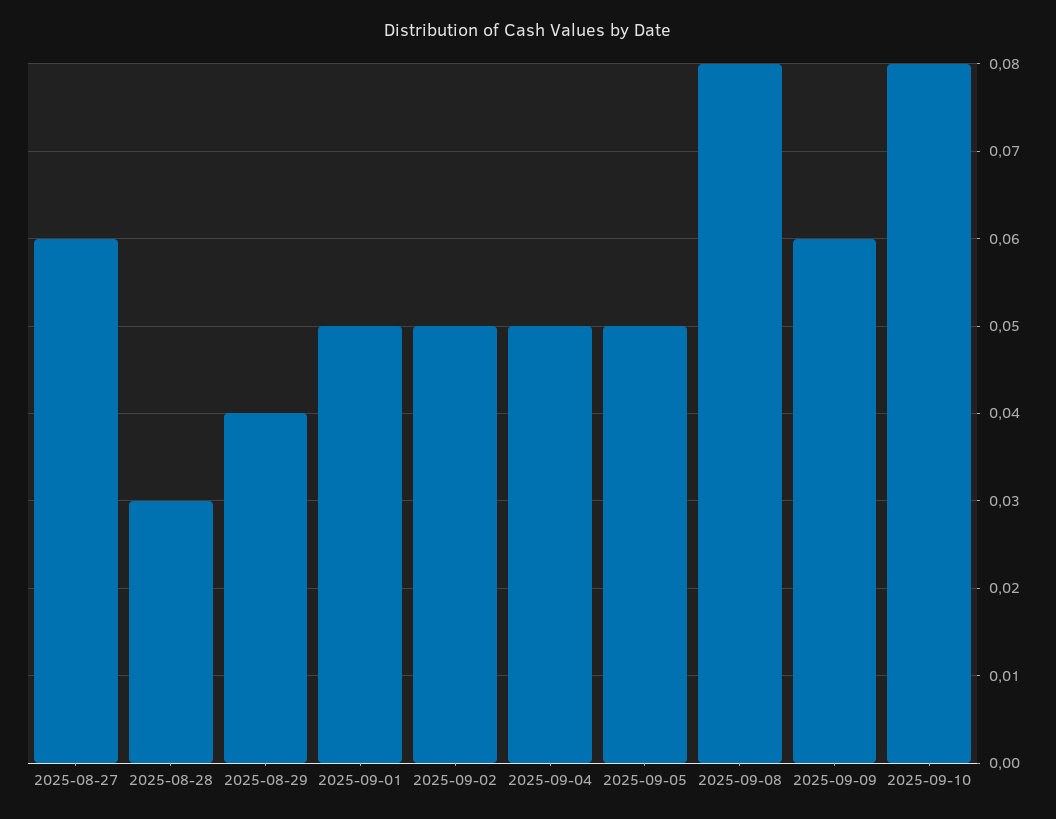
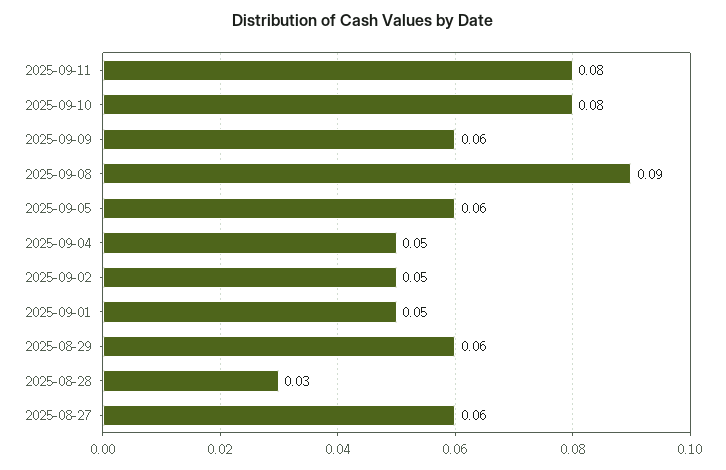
2025-08-29: 0.04 -> 0.06
2025-09-05: 0.05 -> 0.06
2025-09-08: 0.08 -> 0.09
2025-09-11: none -> 0.08

